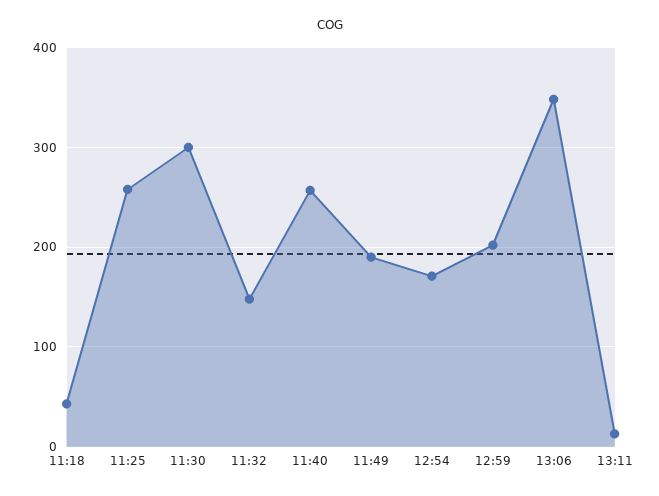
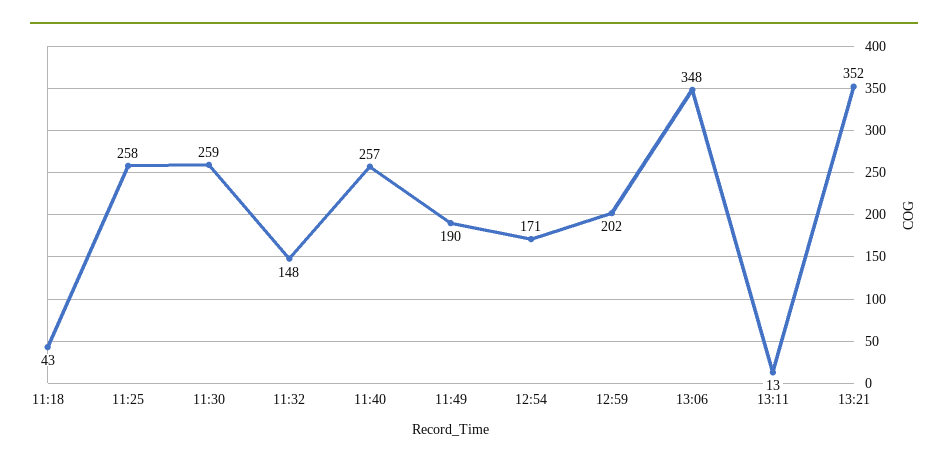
11:30: 300 -> 259
13:21: none -> 352

